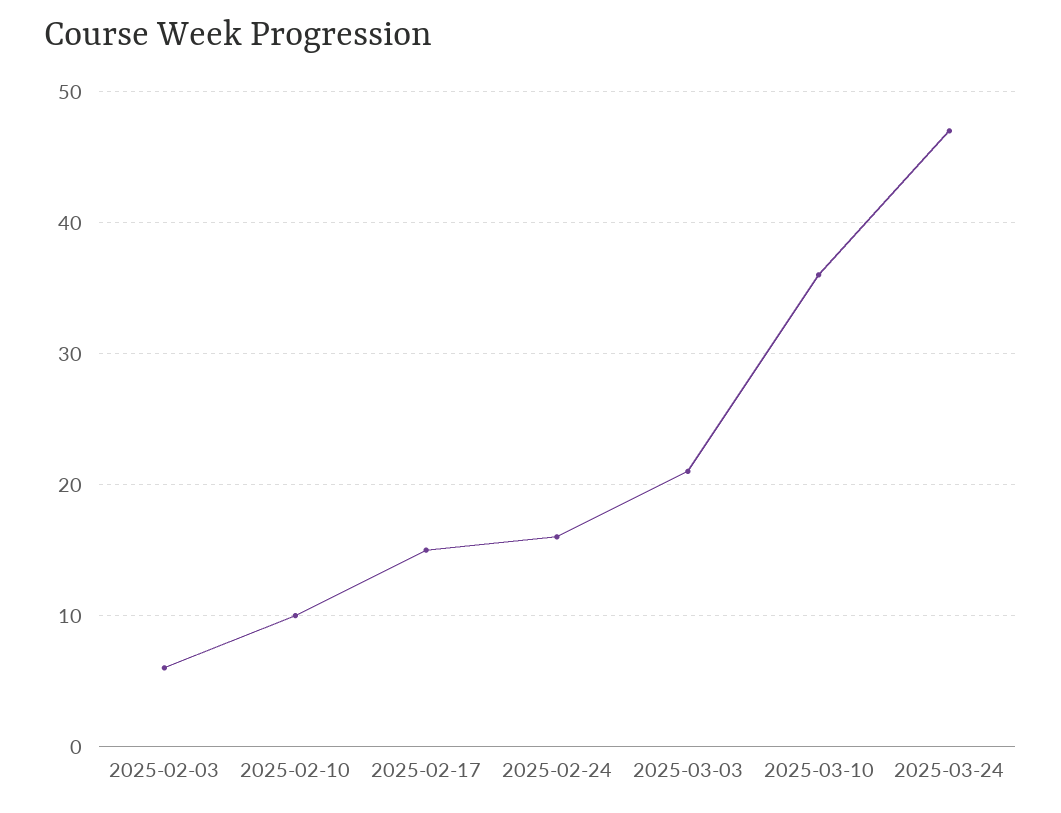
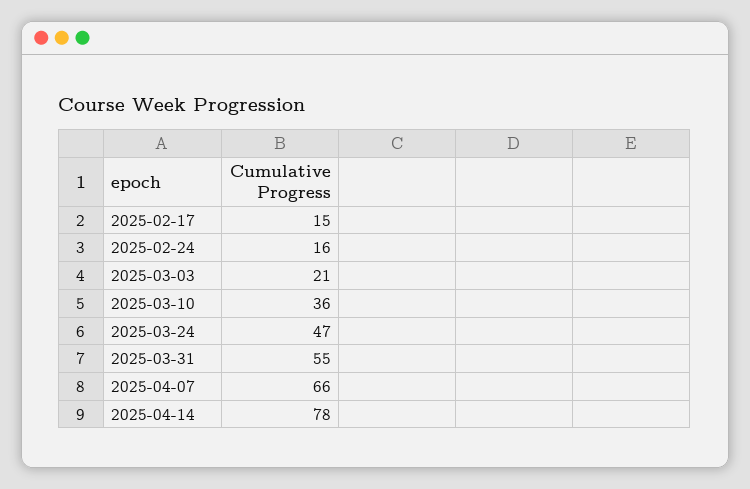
2025-02-03: 6 -> none
2025-02-10: 10 -> none
2025-03-31: none -> 55
2025-04-07: none -> 66
2025-04-14: none -> 78

